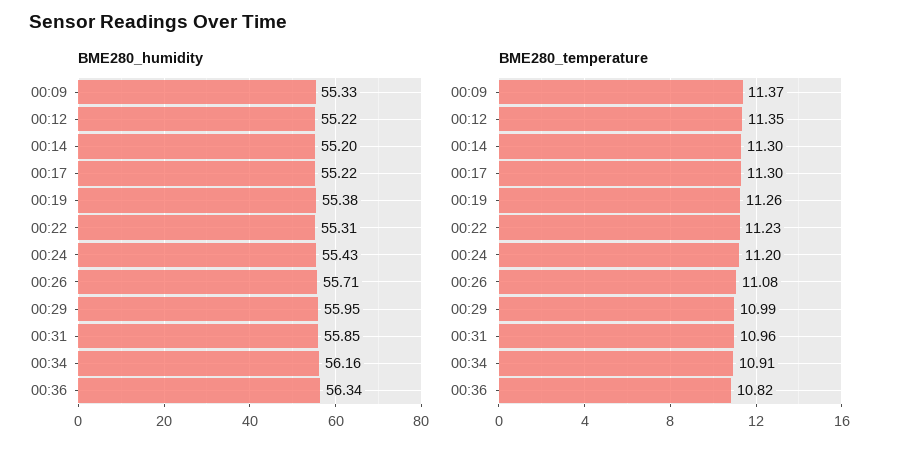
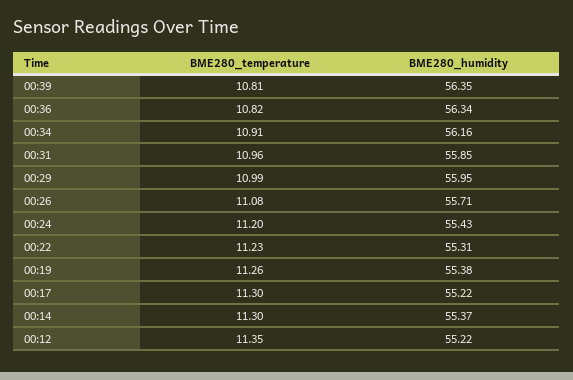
BME280_humidity, 00:09: 55.33 -> none
BME280_humidity, 00:14: 55.2 -> 55.37
BME280_temperature, 00:09: 11.37 -> none
BME280_temperature, 00:39: none -> 10.81
BME280_humidity, 00:39: none -> 56.35

